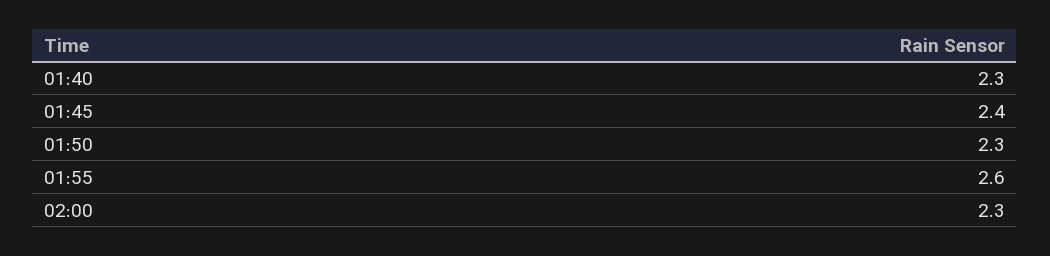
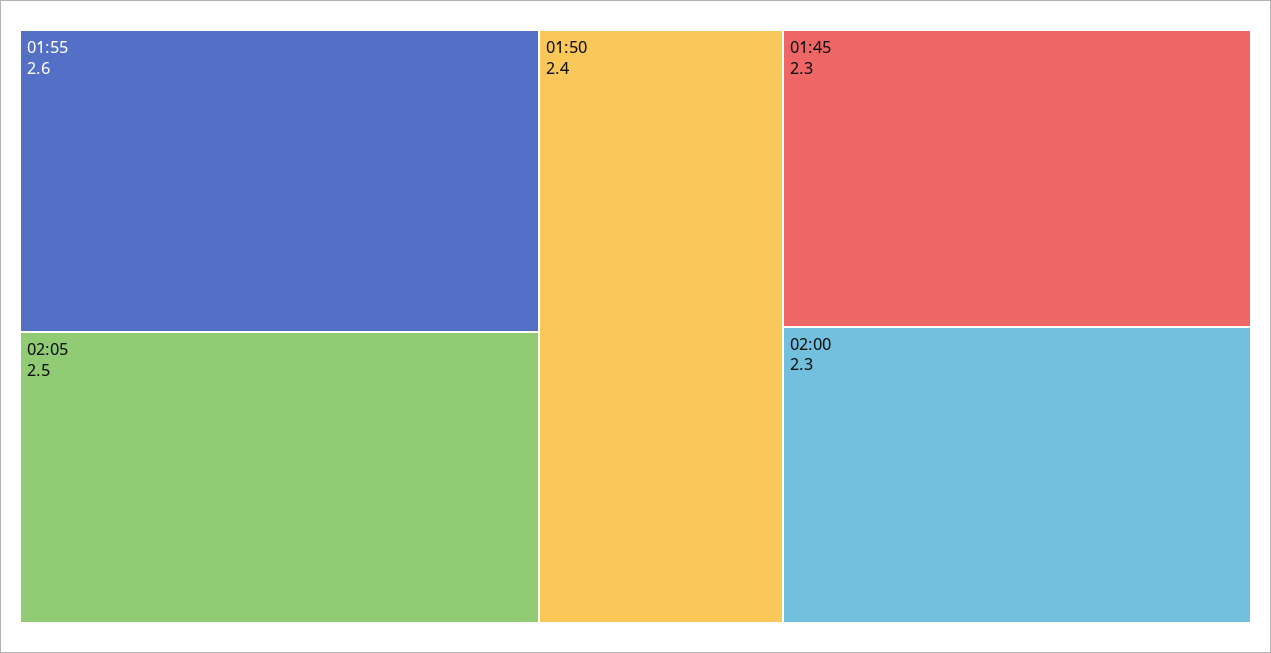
01:40: 2.3 -> none
01:45: 2.4 -> 2.3
01:50: 2.3 -> 2.4
02:05: none -> 2.5

